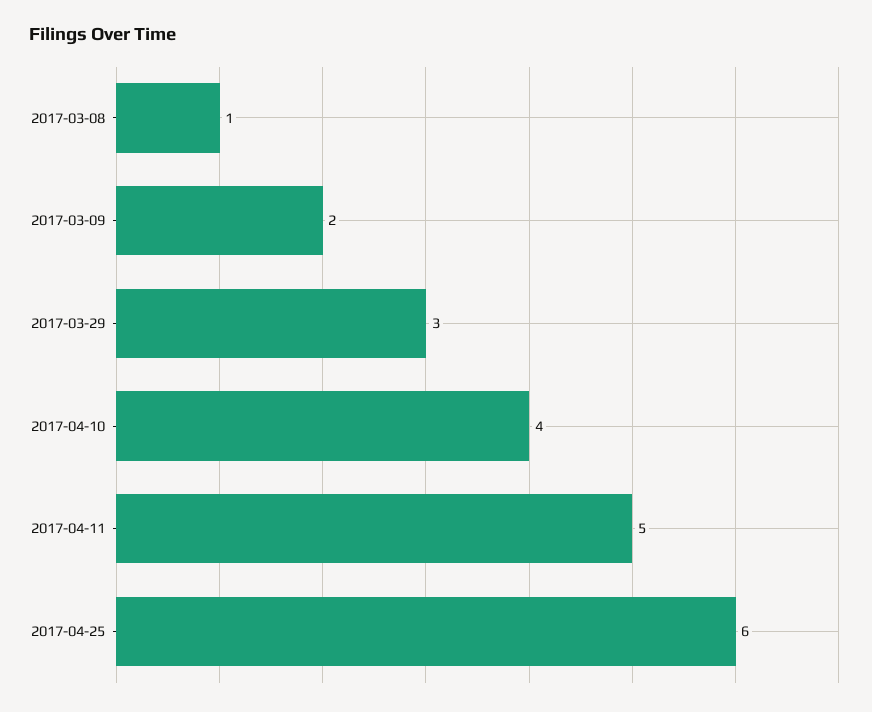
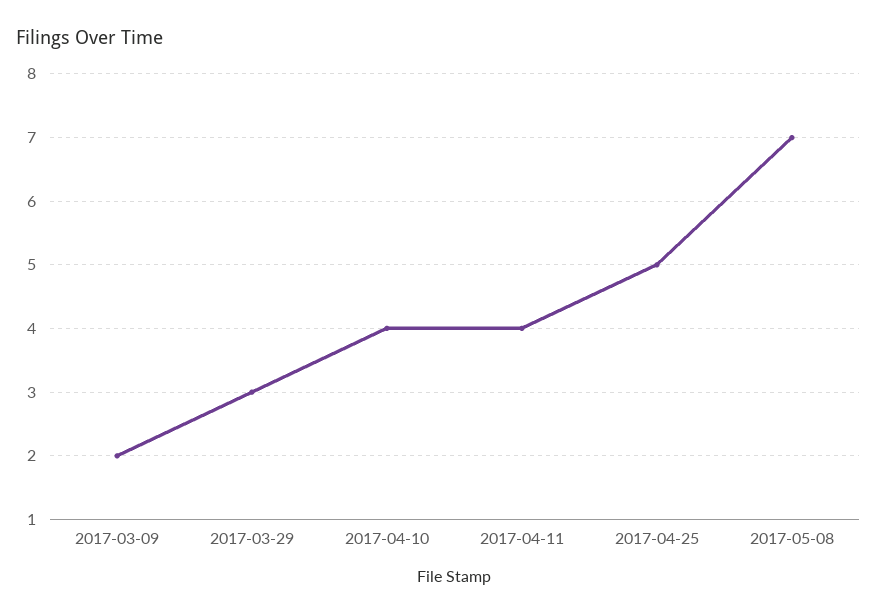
2017-03-08: 1 -> none
2017-04-11: 5 -> 4
2017-04-25: 6 -> 5
2017-05-08: none -> 7

